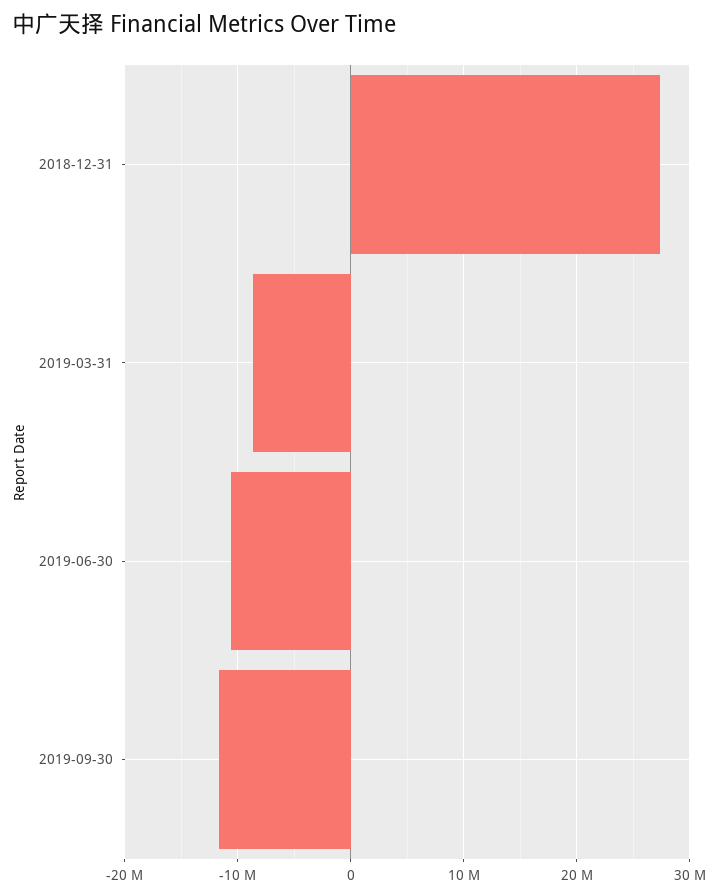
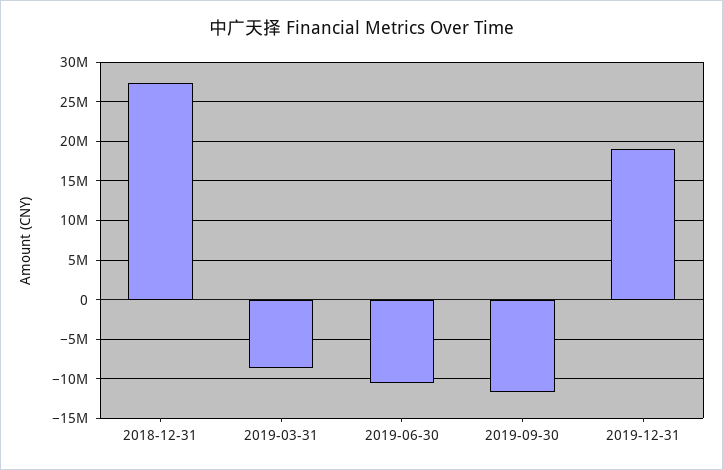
2019-12-31: none -> 19000000

